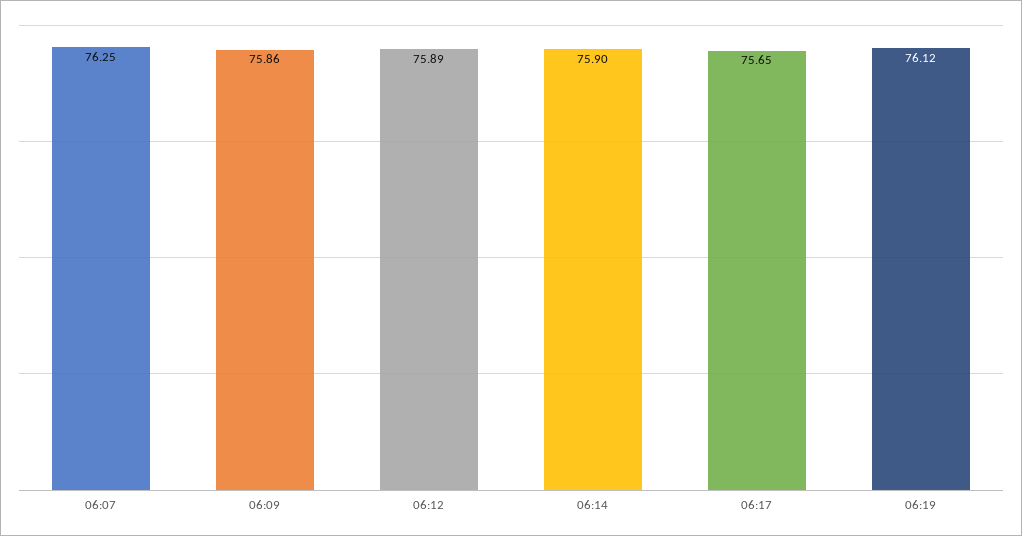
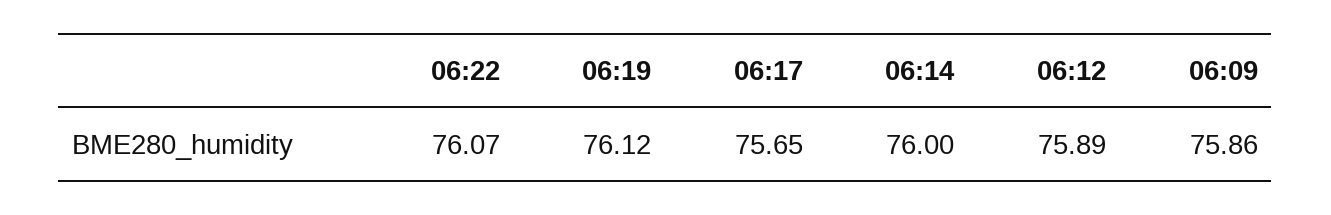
06:07: 76.25 -> none
06:14: 75.9 -> 76
06:22: none -> 76.07

